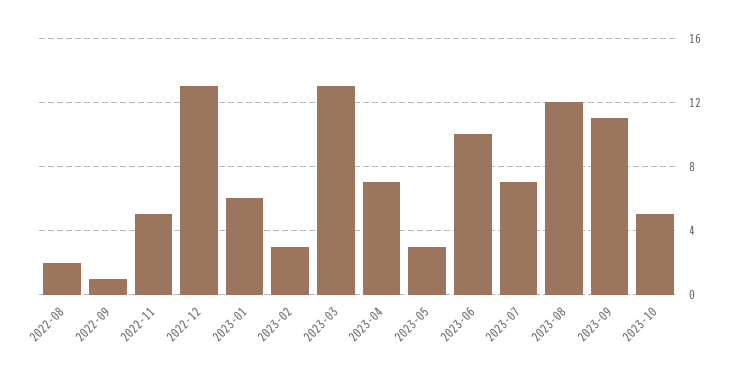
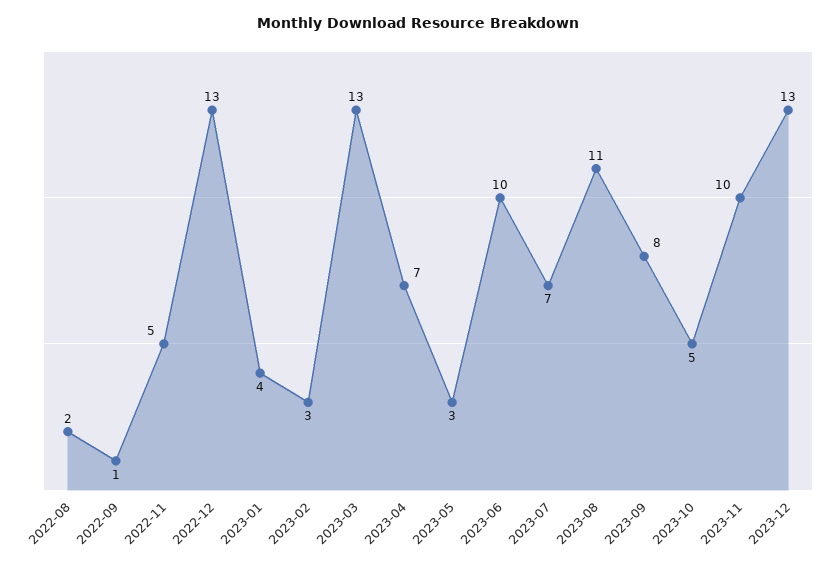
2023-01: 6 -> 4
2023-08: 12 -> 11
2023-09: 11 -> 8
2023-11: none -> 10
2023-12: none -> 13

